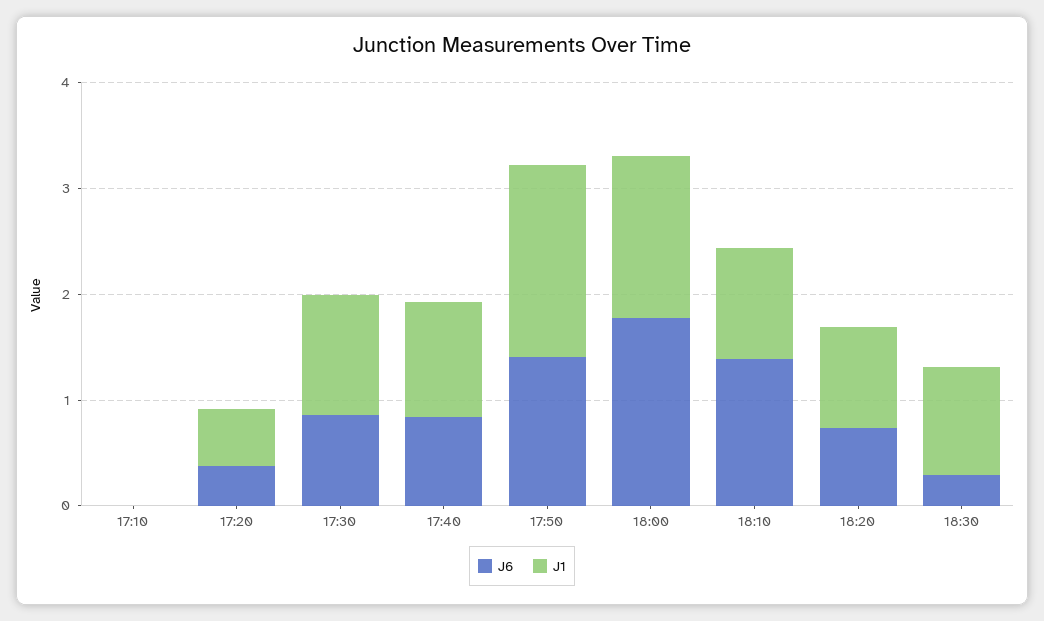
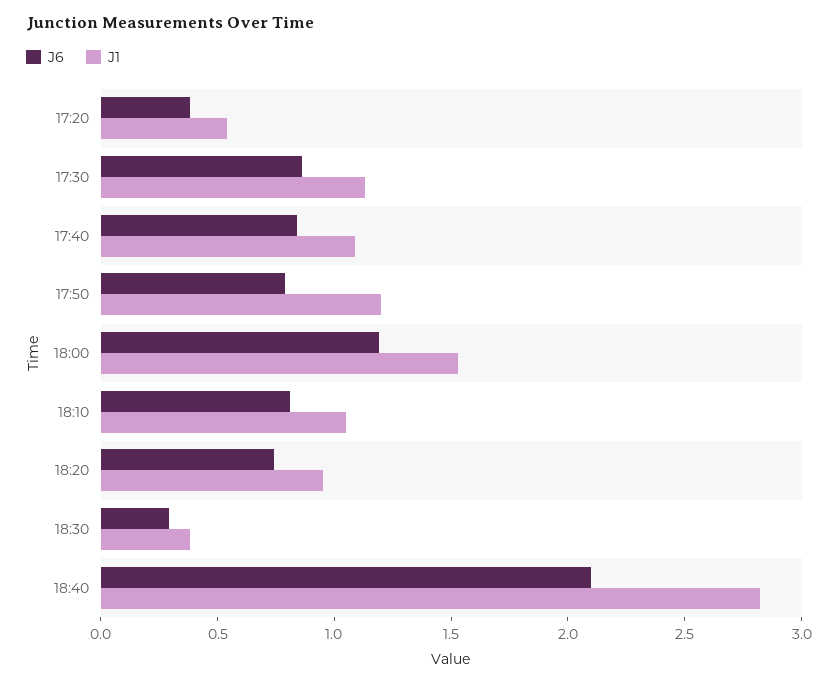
J6, 17:10: 0 -> none
J1, 17:10: 0 -> none
J6, 17:50: 1.4 -> 0.8
J1, 17:50: 1.8 -> 1.2
J6, 18:00: 1.8 -> 1.2
J6, 18:10: 1.4 -> 0.8
J1, 18:30: 1 -> 0.4
J6, 18:40: none -> 2.1
J1, 18:40: none -> 2.8

